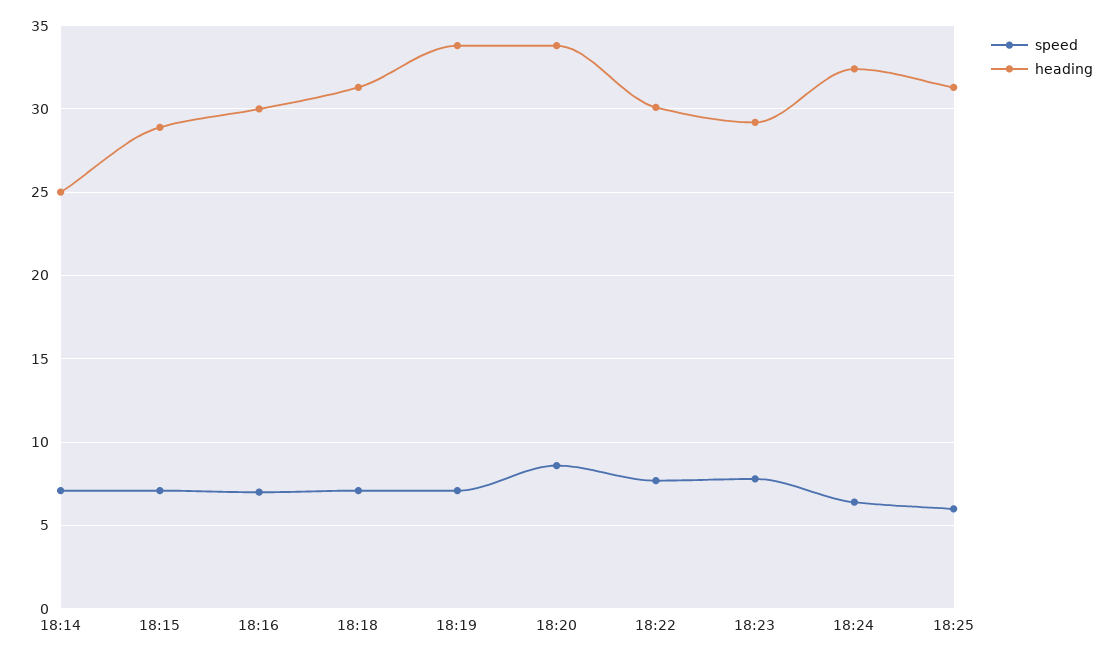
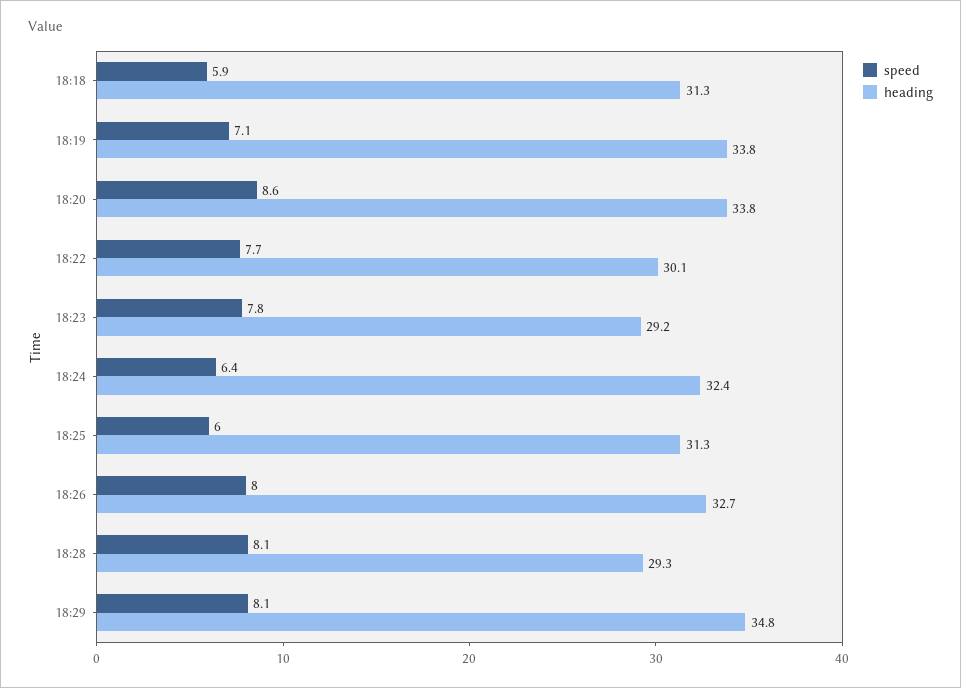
speed, 18:14: 7 -> none
heading, 18:14: 25 -> none
speed, 18:15: 7 -> none
heading, 18:15: 29 -> none
speed, 18:16: 7 -> none
heading, 18:16: 30 -> none
speed, 18:18: 7 -> 5.9
speed, 18:26: none -> 8
heading, 18:26: none -> 32.7
speed, 18:28: none -> 8.1
heading, 18:28: none -> 29.3
speed, 18:29: none -> 8.1
heading, 18:29: none -> 34.8

